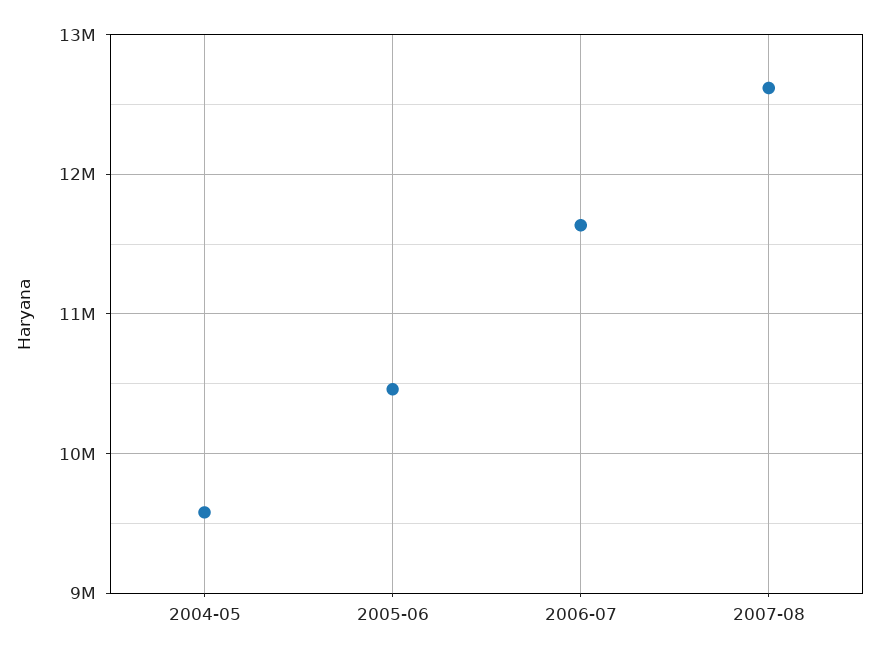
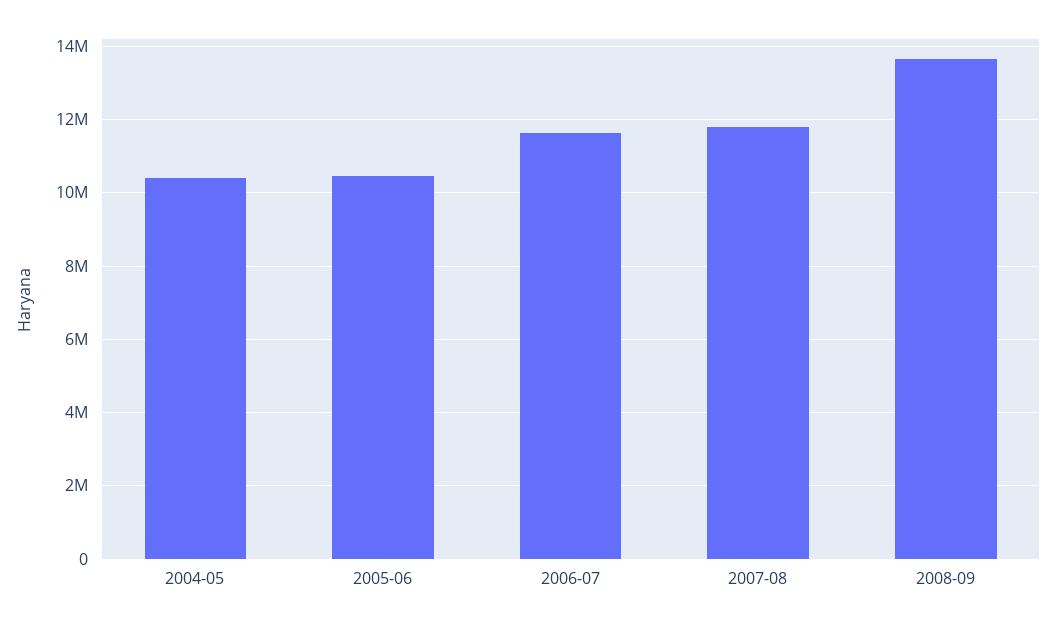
2004-05: 9600000 -> 10400000
2007-08: 12600000 -> 11800000
2008-09: none -> 13600000

